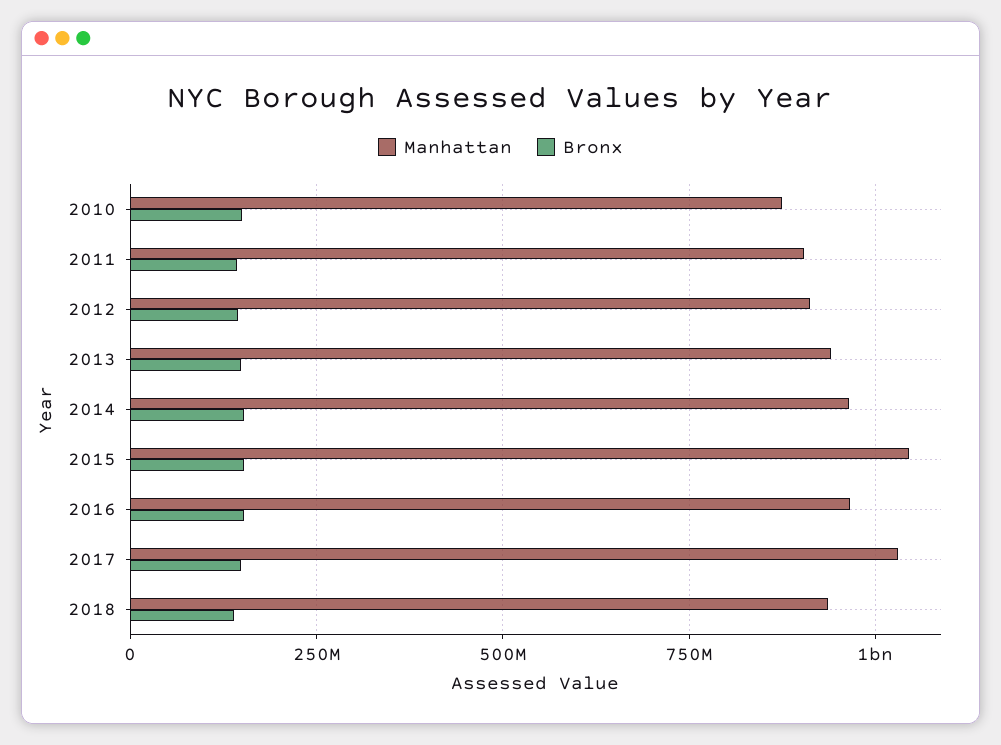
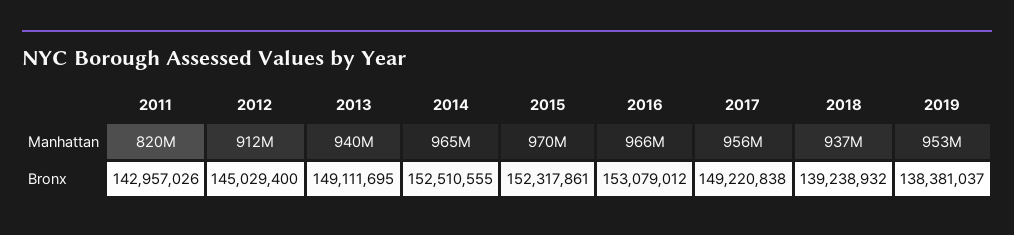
Manhattan, 2010: 875000000 -> none
Bronx, 2010: 150000000 -> none
Manhattan, 2011: 900000000 -> 820000000
Manhattan, 2015: 1050000000 -> 970000000
Manhattan, 2017: 1025000000 -> 956000000
Manhattan, 2019: none -> 953000000
Bronx, 2019: none -> 138381037

